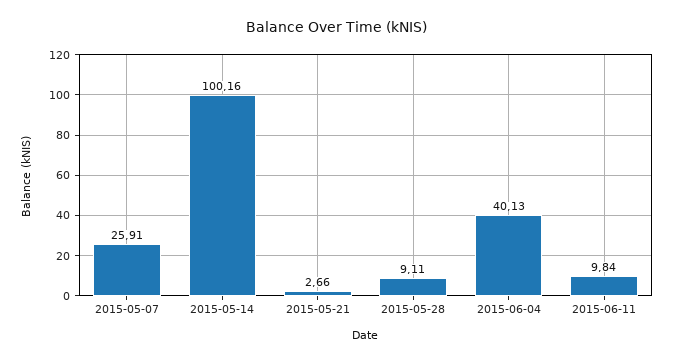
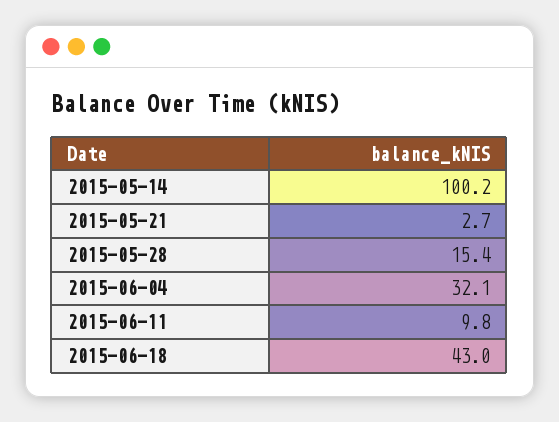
2015-05-07: 25.91 -> none
2015-05-28: 9.11 -> 15.4
2015-06-04: 40.13 -> 32.1
2015-06-18: none -> 43

